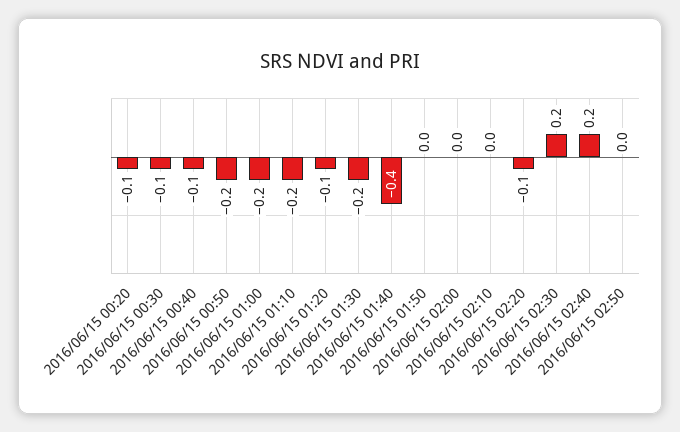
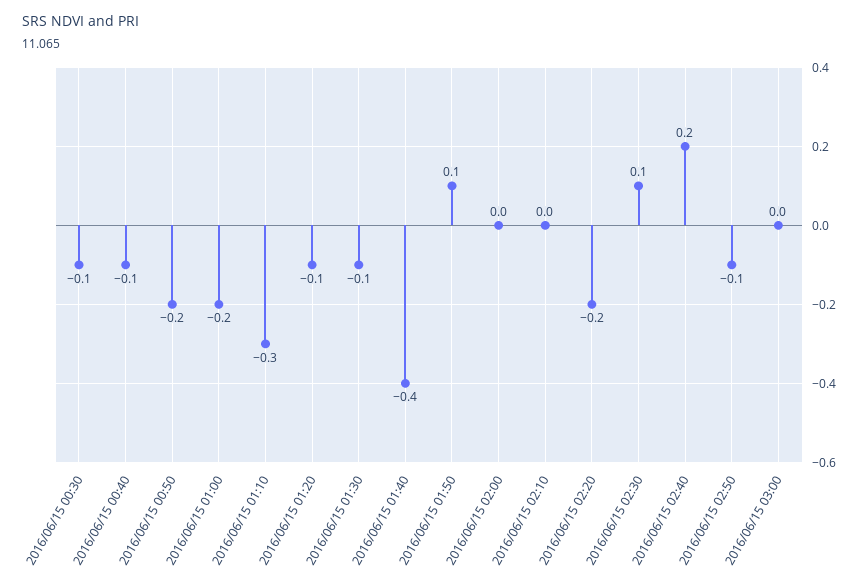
2016/06/15 00:20: -0.1 -> none
2016/06/15 01:10: -0.2 -> -0.3
2016/06/15 01:30: -0.2 -> -0.1
2016/06/15 01:50: 0 -> 0.1
2016/06/15 02:20: -0.1 -> -0.2
2016/06/15 02:30: 0.2 -> 0.1
2016/06/15 02:50: 0 -> -0.1
2016/06/15 03:00: none -> 0

